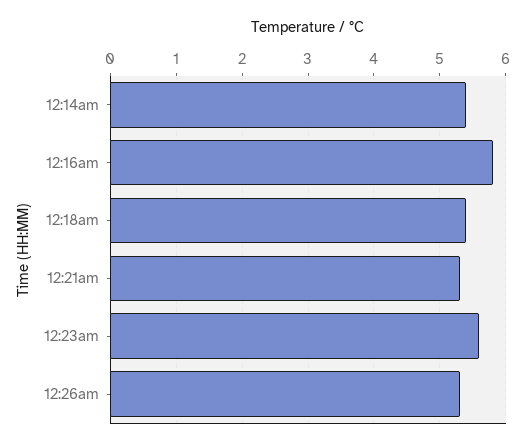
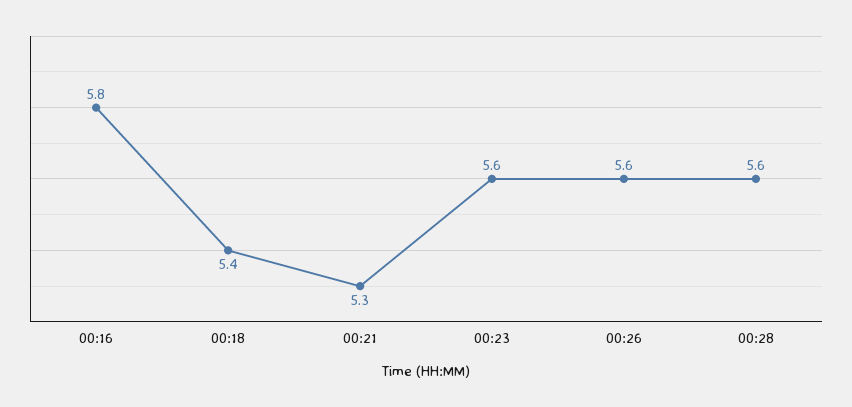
12:14am: 5.4 -> none
12:26am: 5.3 -> 5.6
00:28: none -> 5.6

